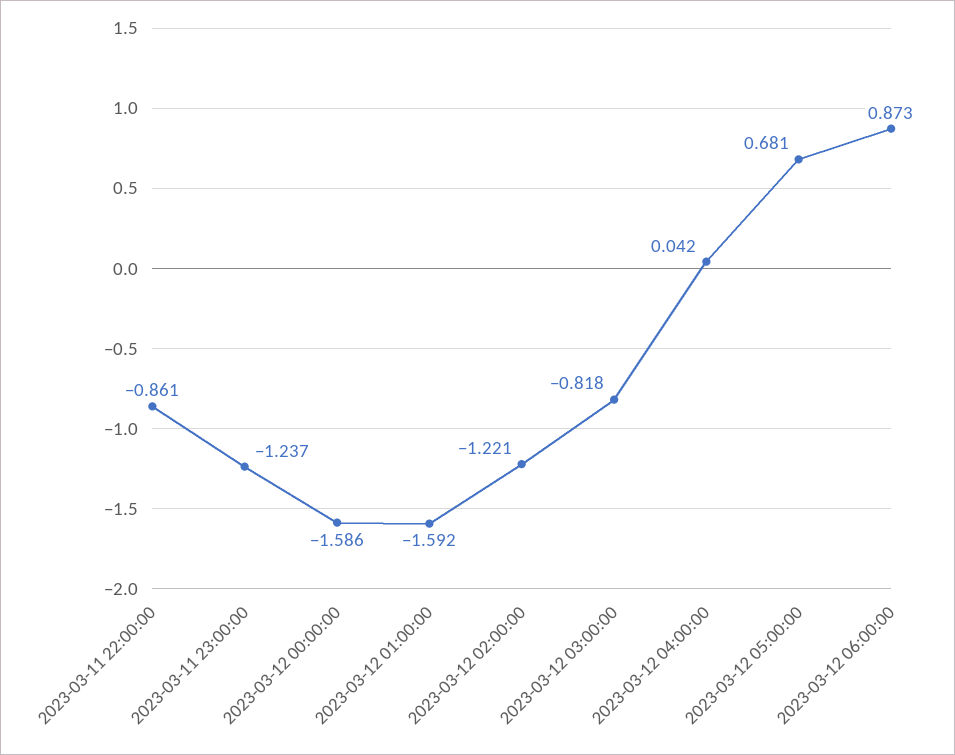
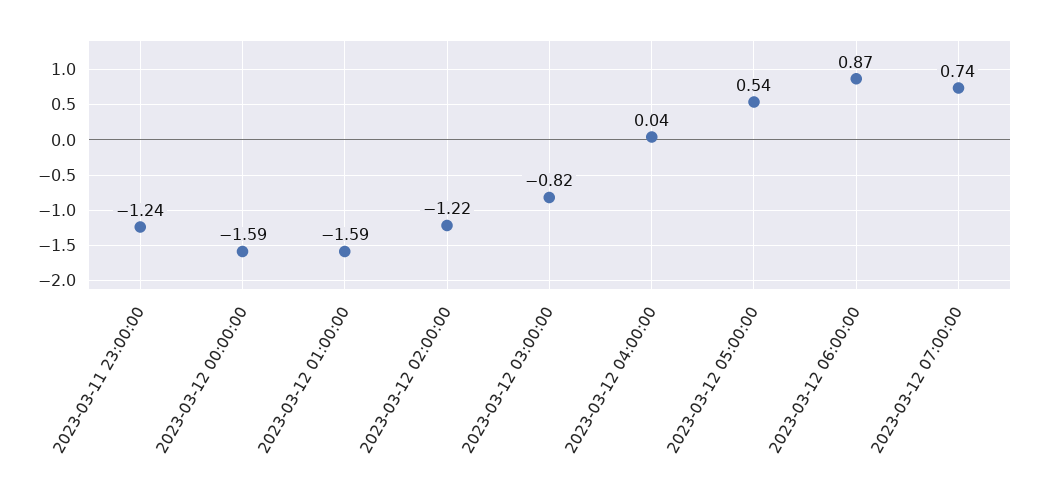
2023-03-11 22:00:00: -0.861 -> none
2023-03-12 05:00:00: 0.681 -> 0.54
2023-03-12 07:00:00: none -> 0.74

